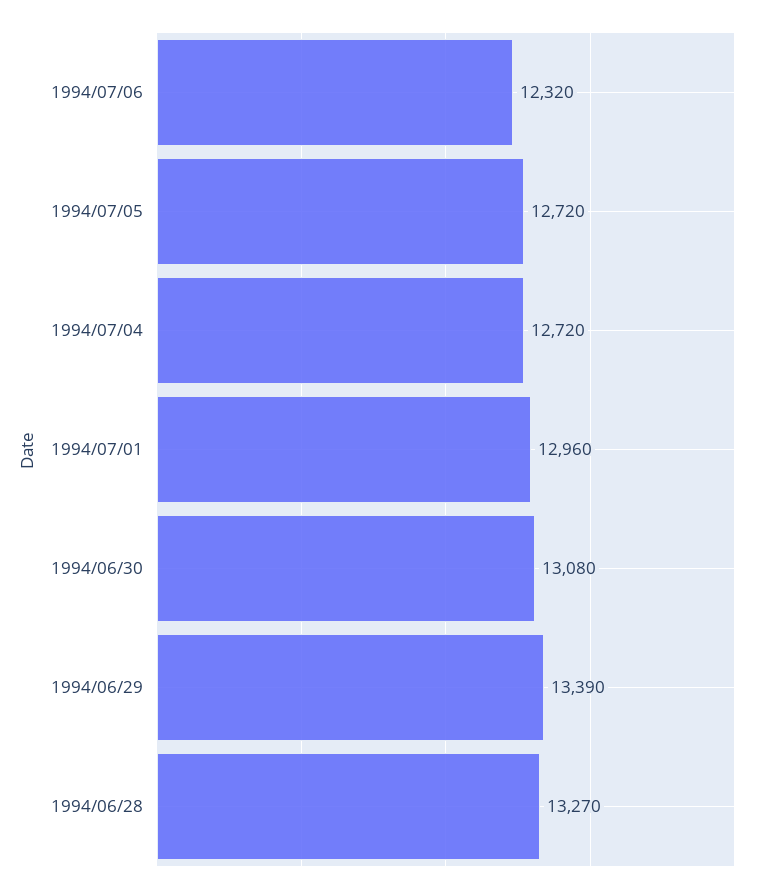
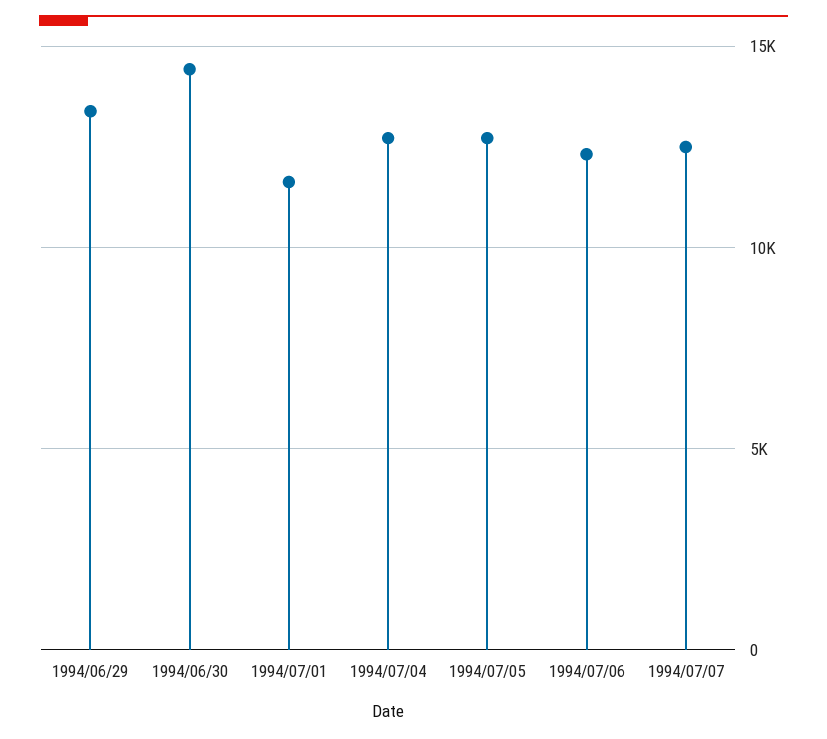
1994/07/01: 12960 -> 11500
1994/06/30: 13080 -> 14500
1994/06/28: 13270 -> none
1994/07/07: none -> 12500

